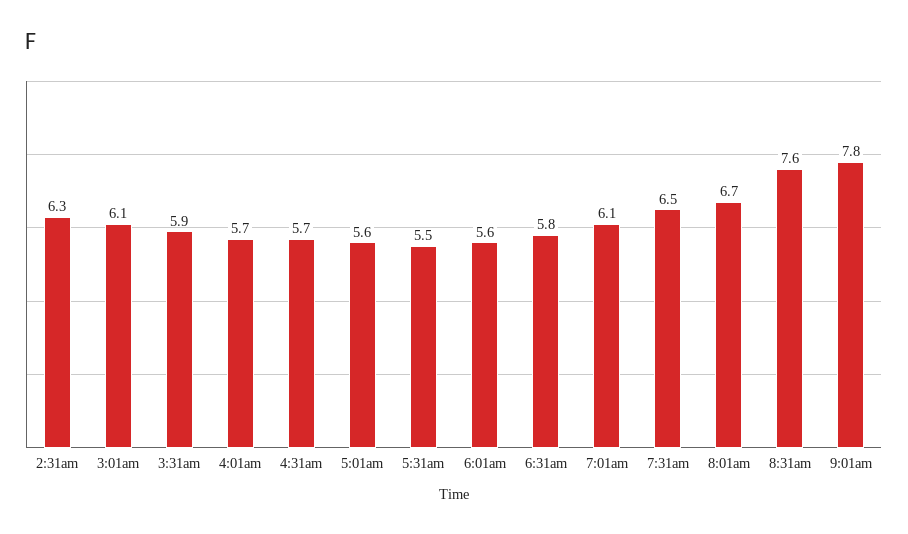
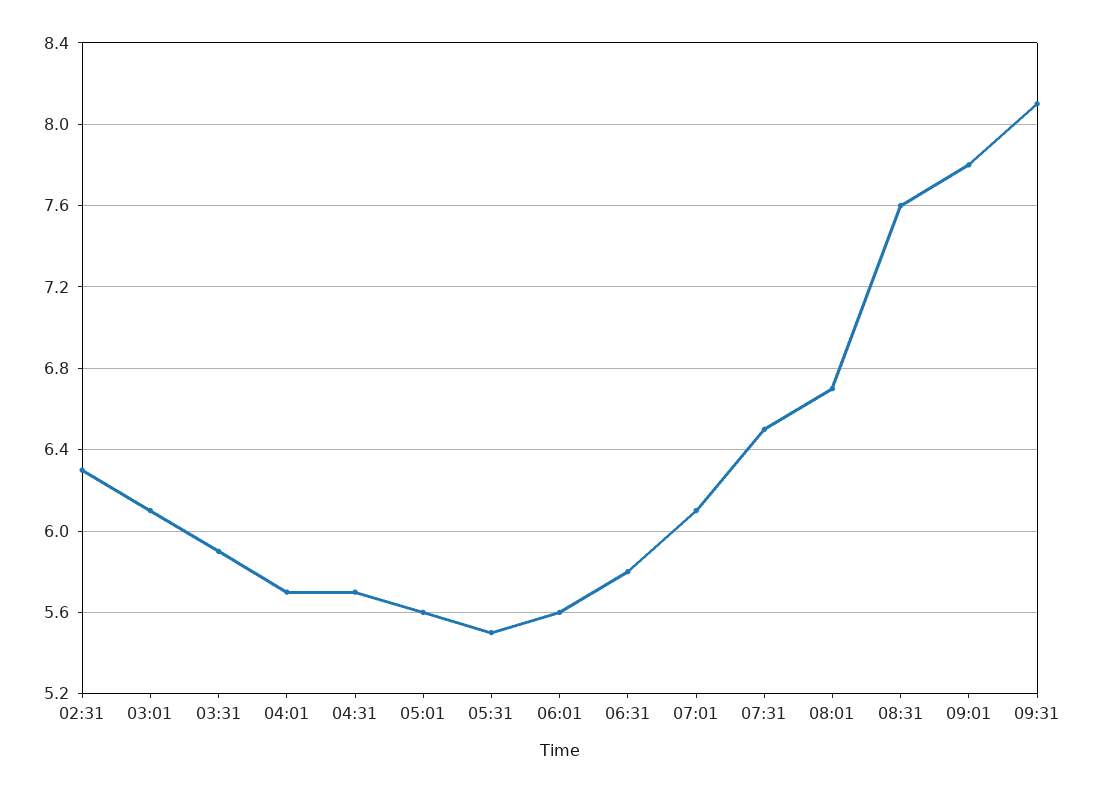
09:31: none -> 8.1

